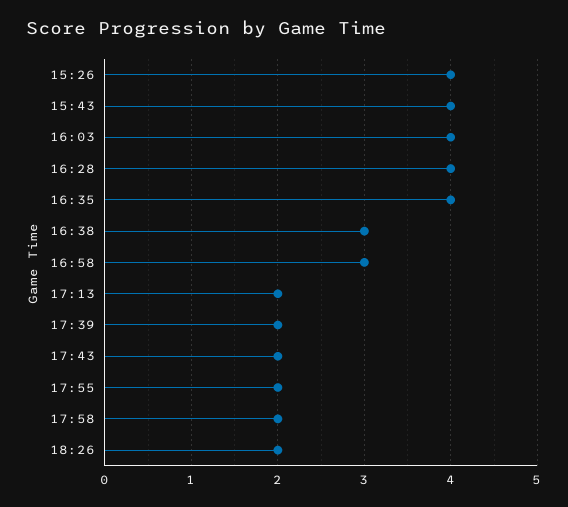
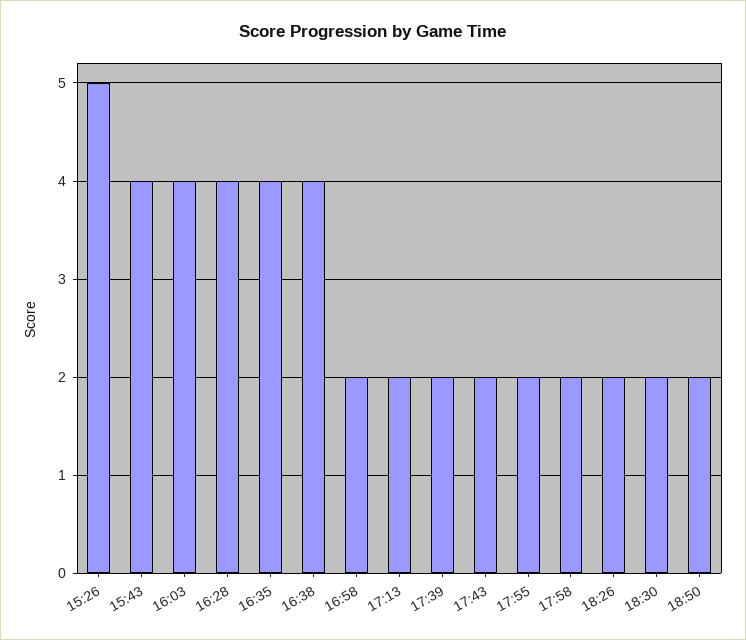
15:26: 4 -> 5
16:38: 3 -> 4
16:58: 3 -> 2
18:30: none -> 2
18:50: none -> 2

